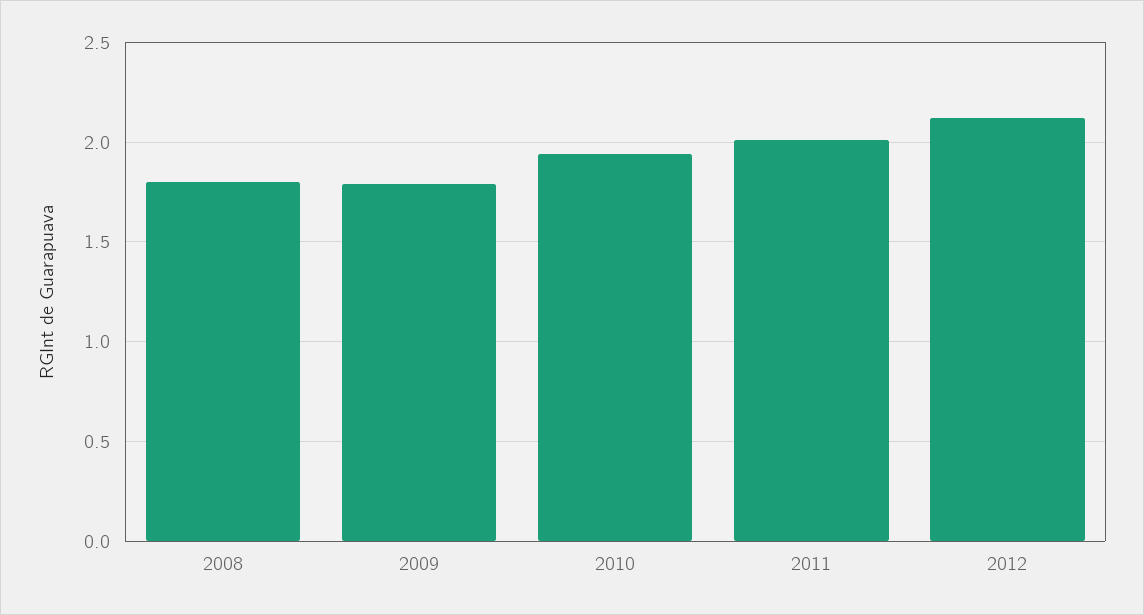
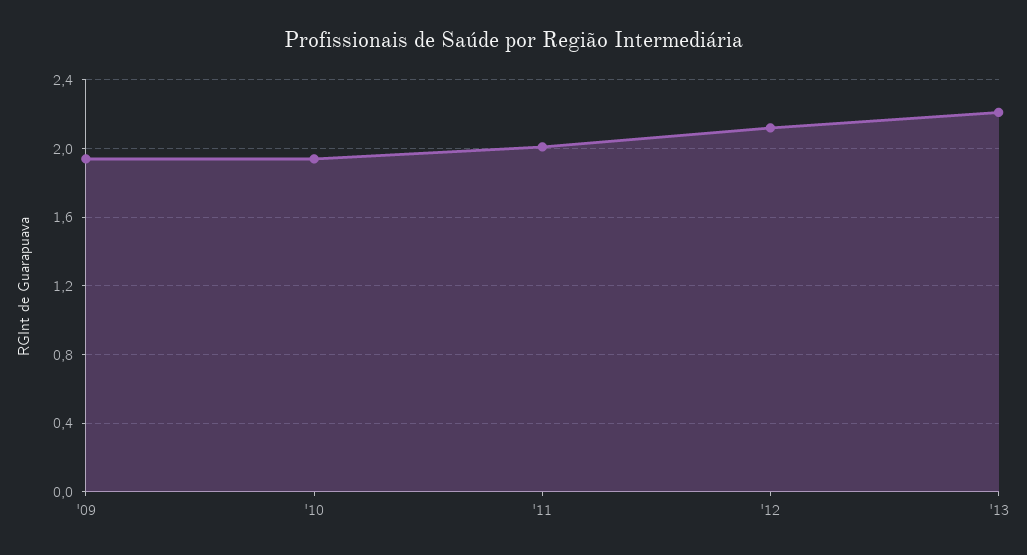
2008: 1.8 -> none
2009: 1.8 -> 1.95
'13: none -> 2.2

